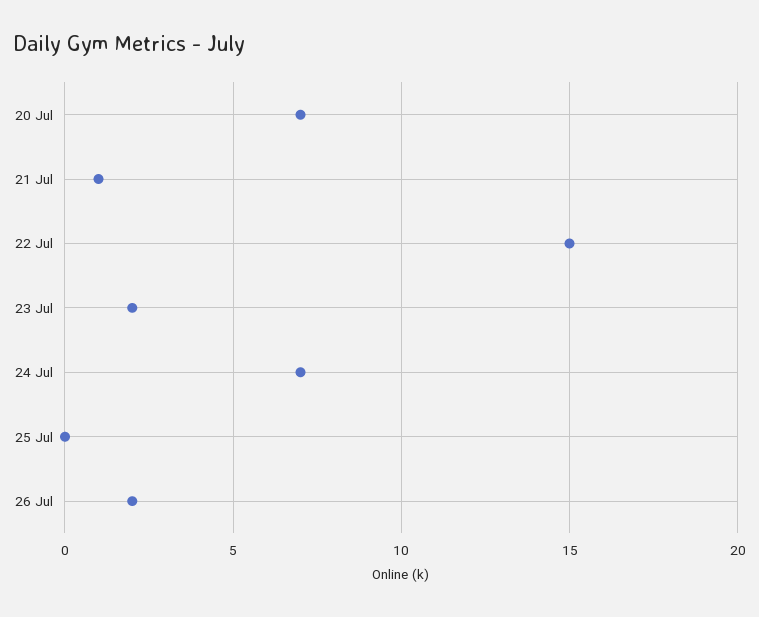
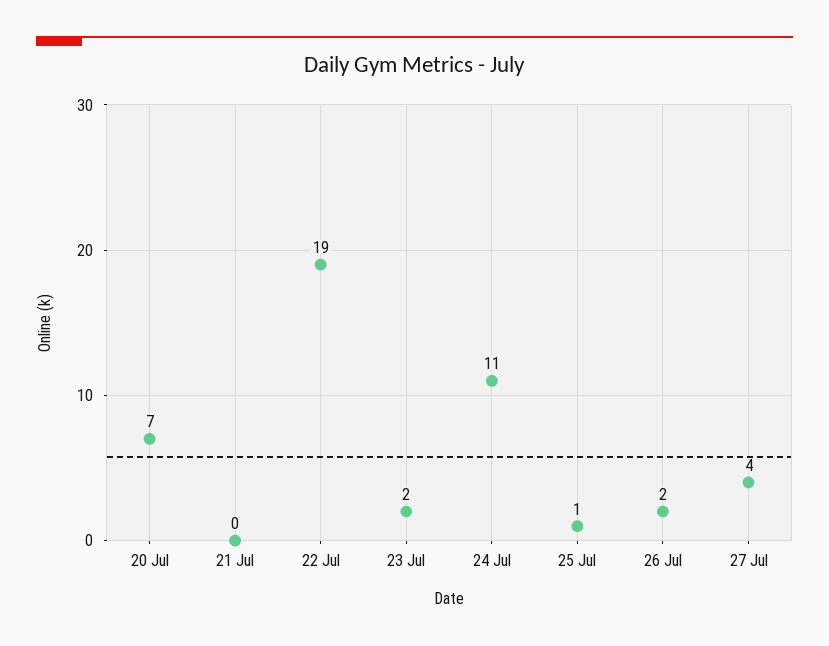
21 Jul: 1 -> 0
22 Jul: 15 -> 19
24 Jul: 7 -> 11
25 Jul: 0 -> 1
27 Jul: none -> 4

